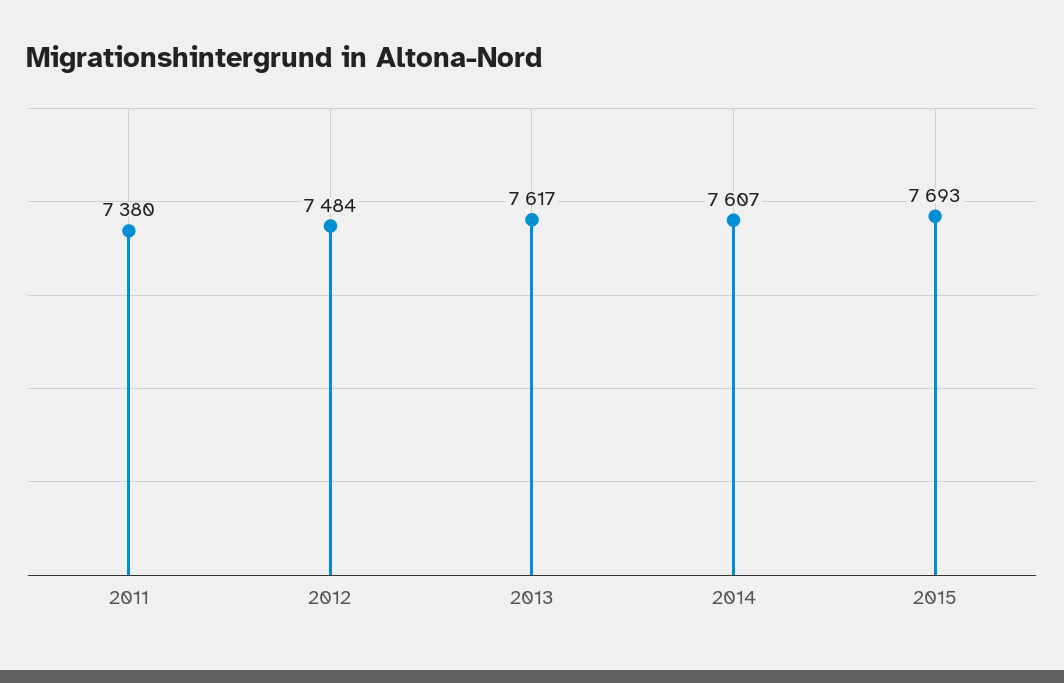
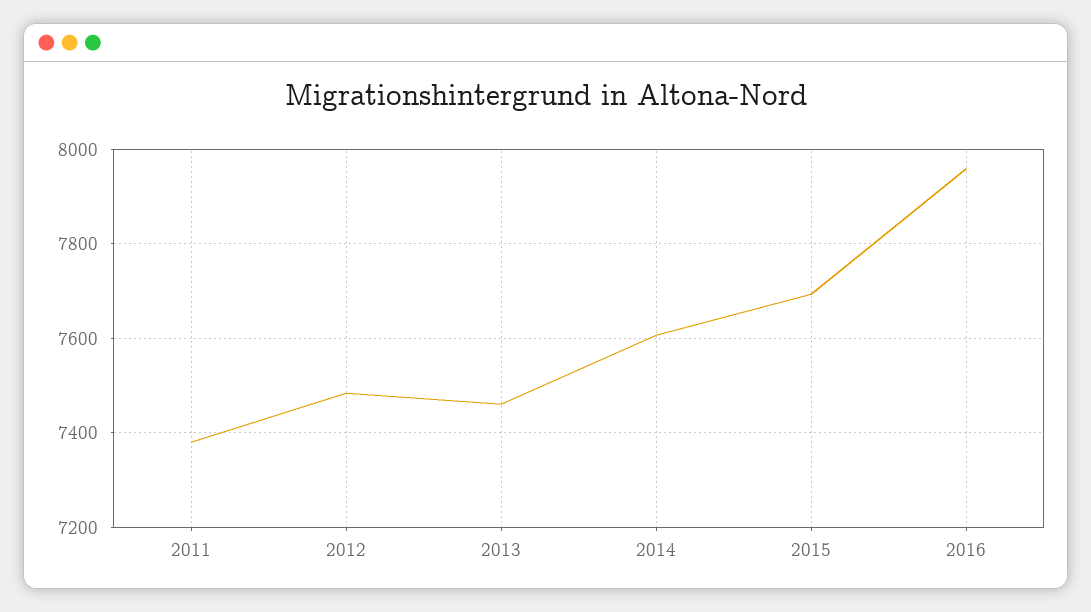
2013: 7617 -> 7460
2016: none -> 7960

